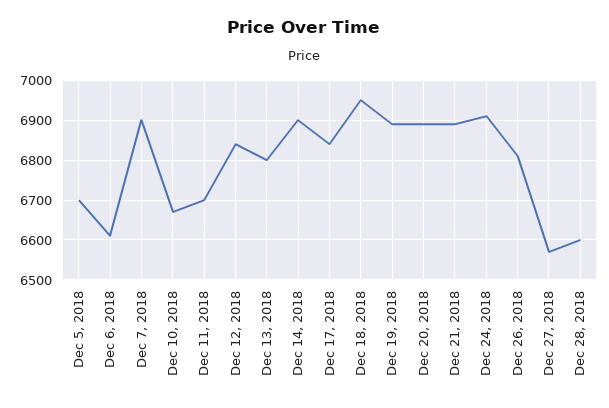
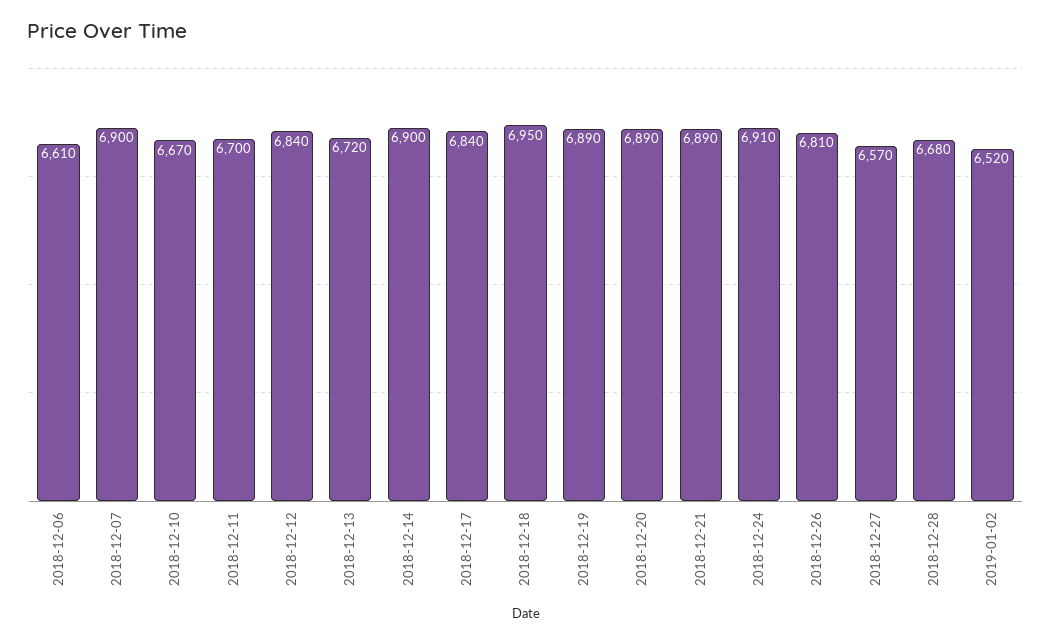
Dec 5, 2018: 6700 -> none
Dec 13, 2018: 6800 -> 6720
Dec 28, 2018: 6600 -> 6680
2019-01-02: none -> 6520

